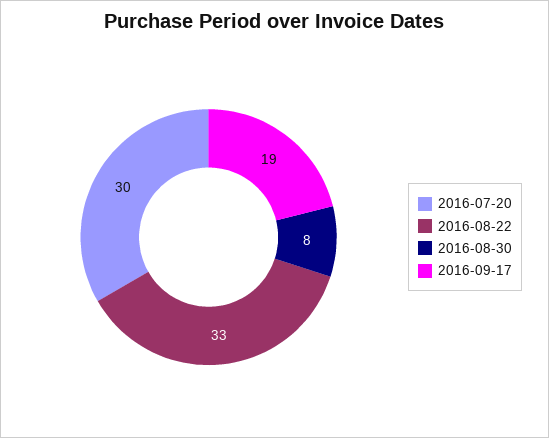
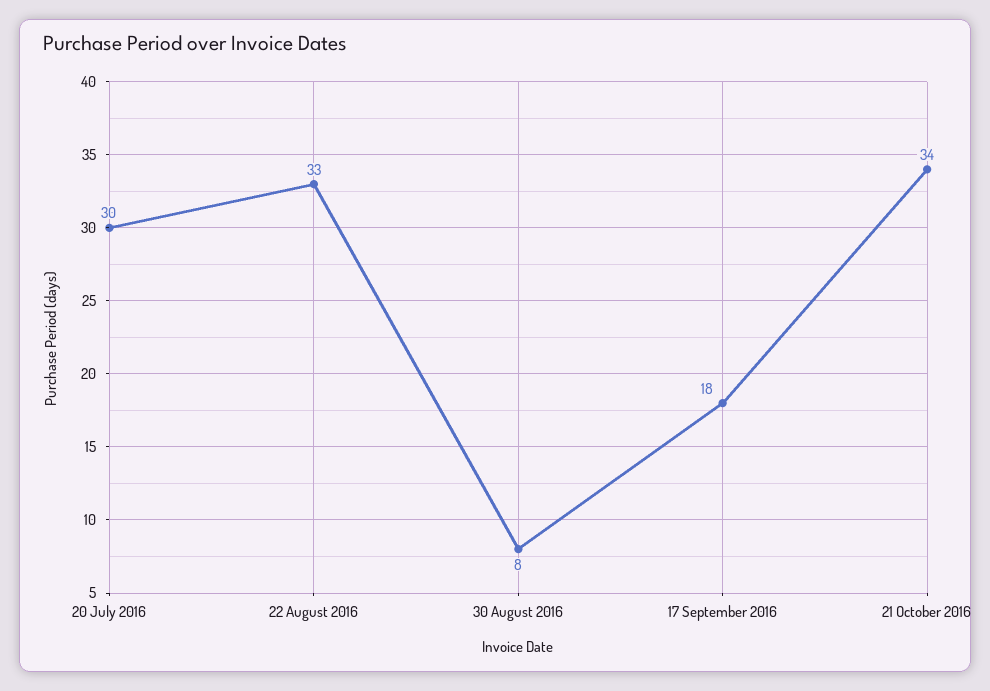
2016-09-17: 19 -> 18
21 October 2016: none -> 34

